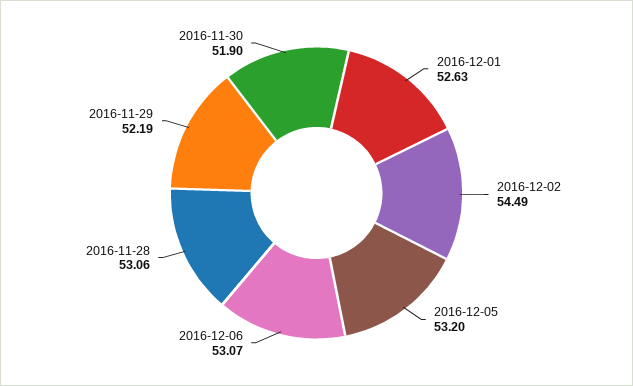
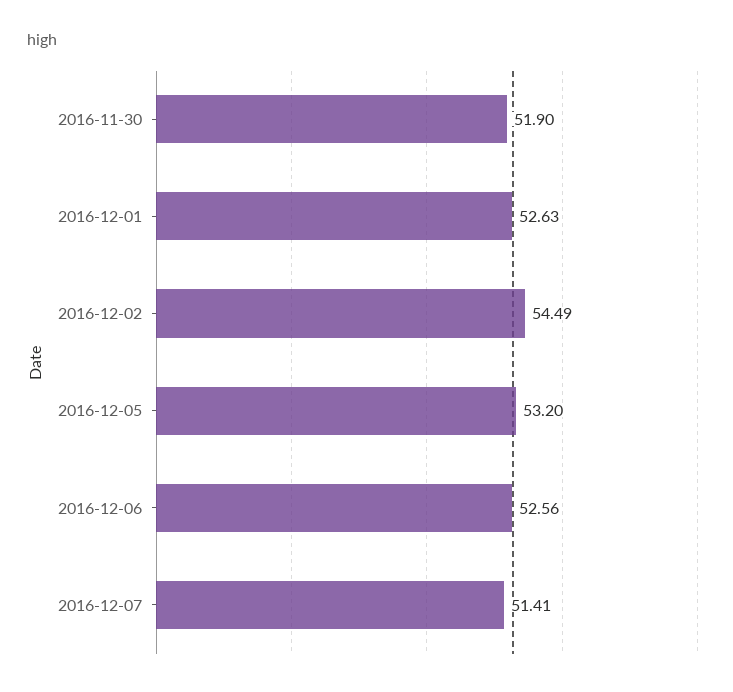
2016-12-06: 53.07 -> 52.56
2016-11-28: 53.06 -> none
2016-11-29: 52.19 -> none
2016-12-07: none -> 51.41

